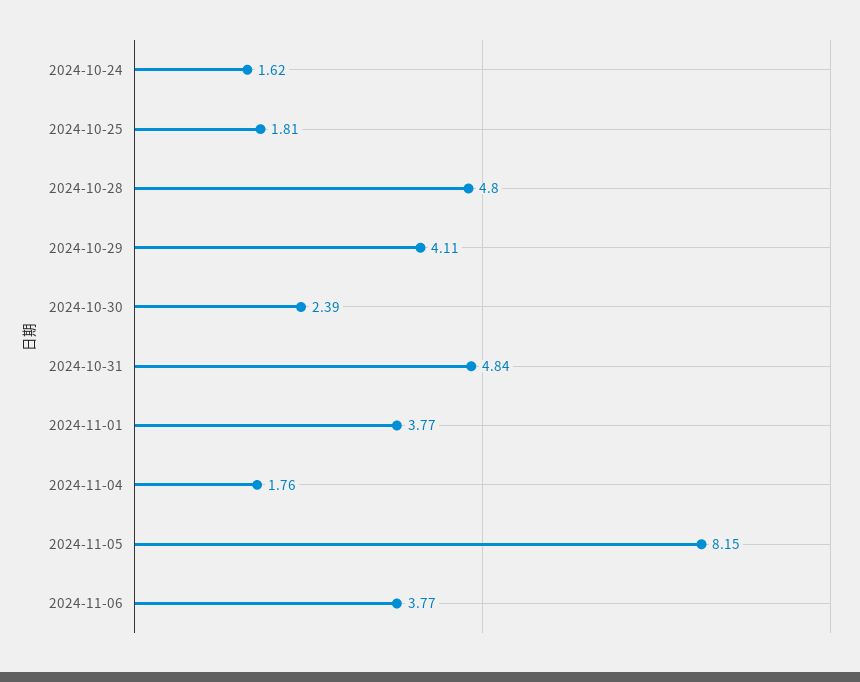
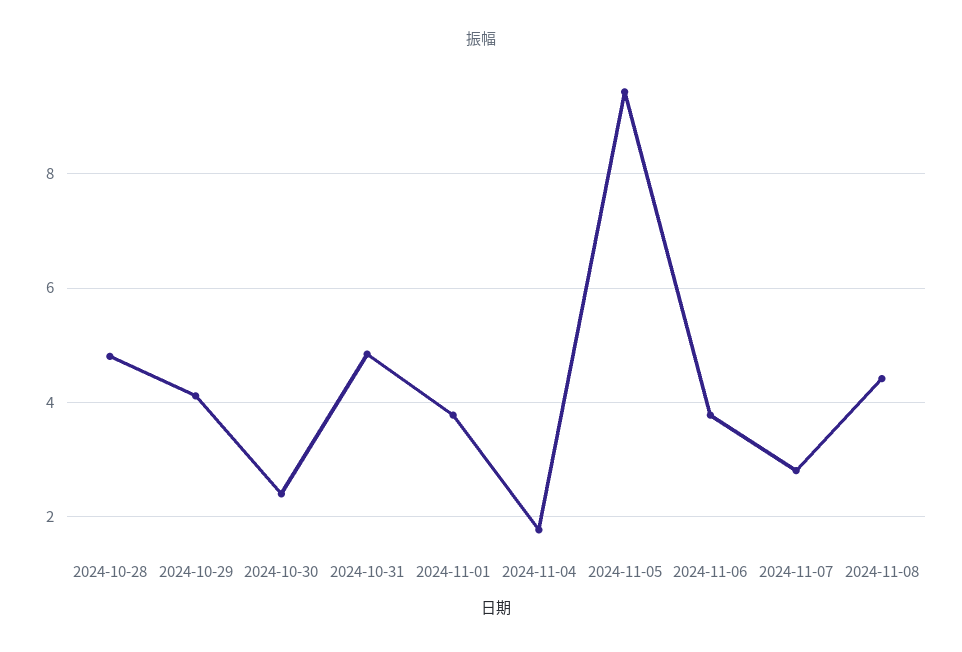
2024-10-24: 1.62 -> none
2024-10-25: 1.81 -> none
2024-11-05: 8.15 -> 9.4
2024-11-07: none -> 2.8
2024-11-08: none -> 4.4

